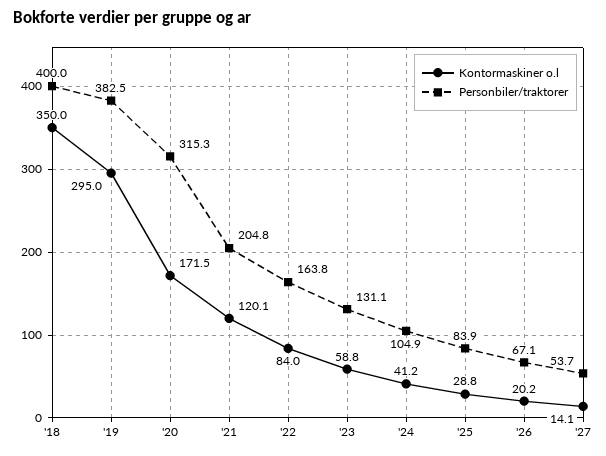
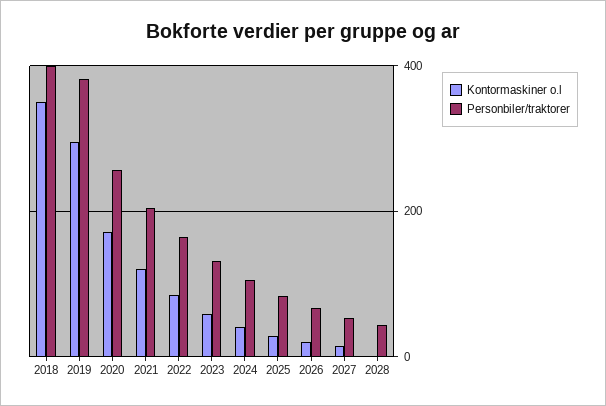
Personbiler/traktorer, '20: 315.3 -> 260
Kontormaskiner o.l, 2028: none -> 0
Personbiler/traktorer, 2028: none -> 40

